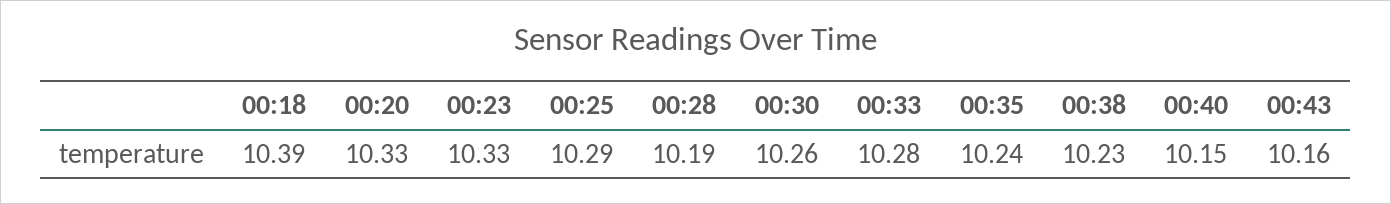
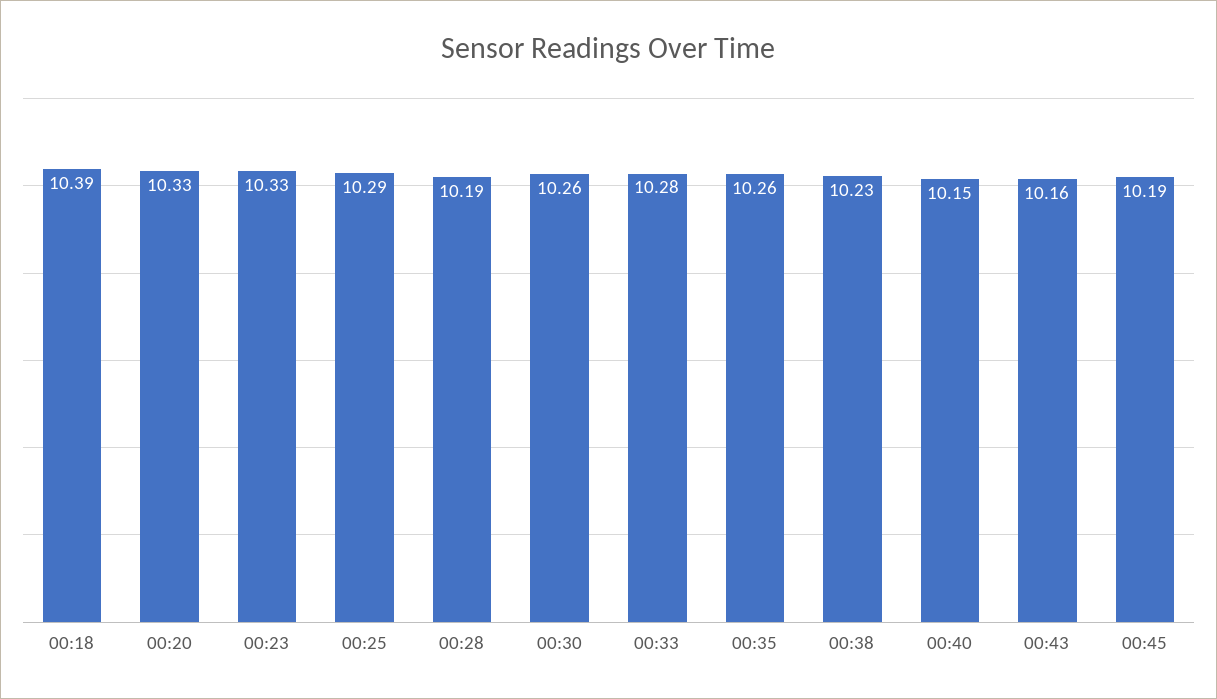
00:35: 10.24 -> 10.26
00:45: none -> 10.19

